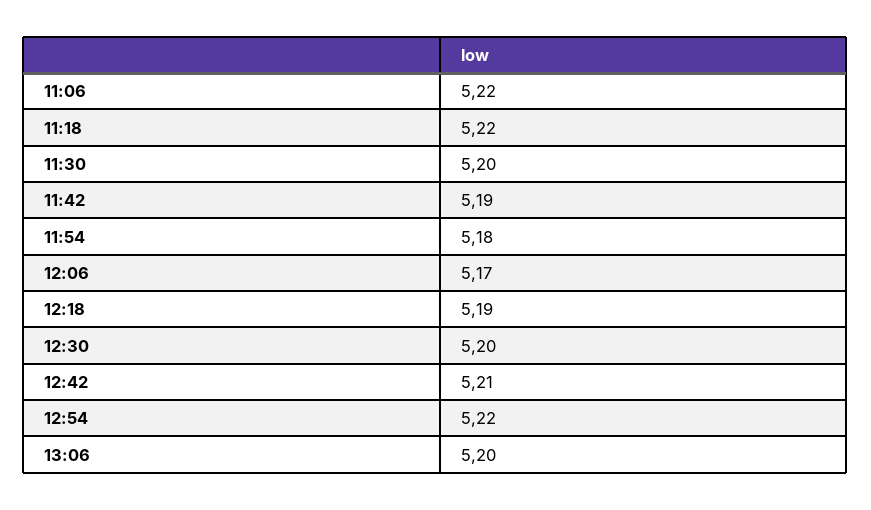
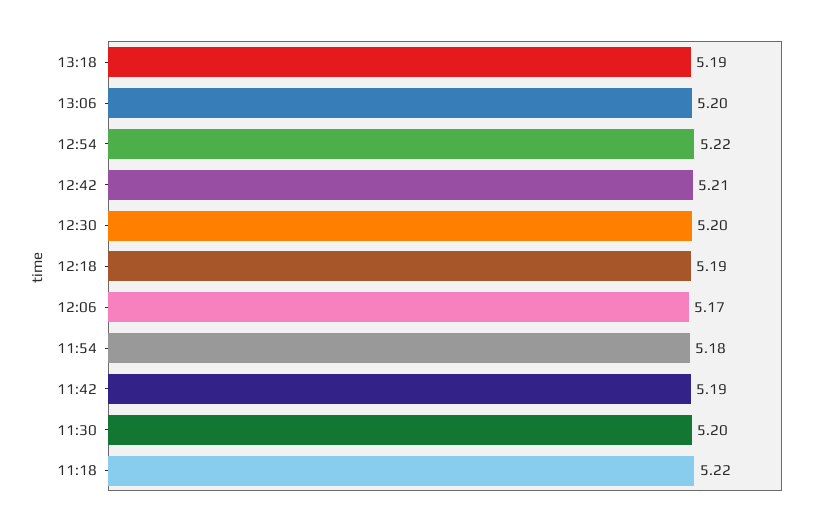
11:06: 5.22 -> none
13:18: none -> 5.19

